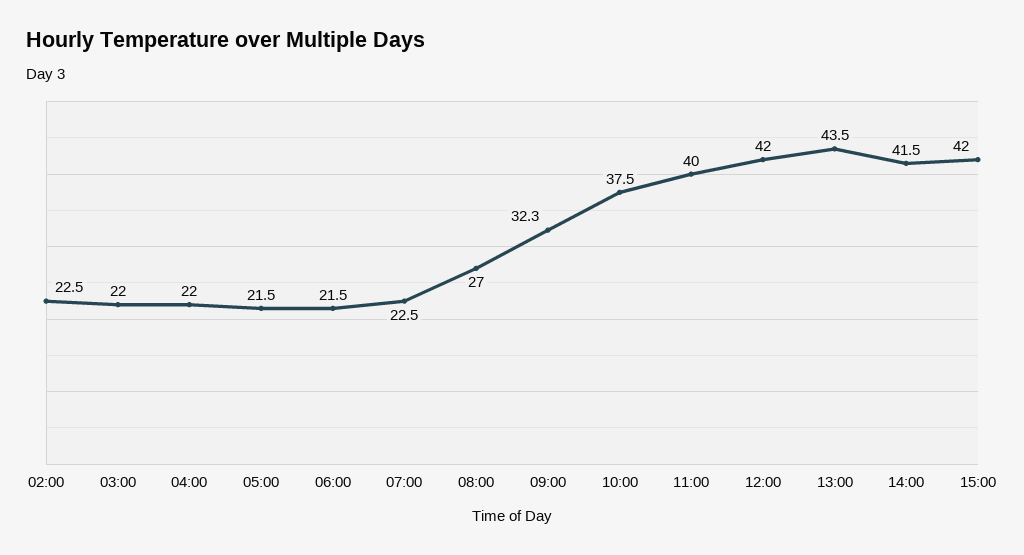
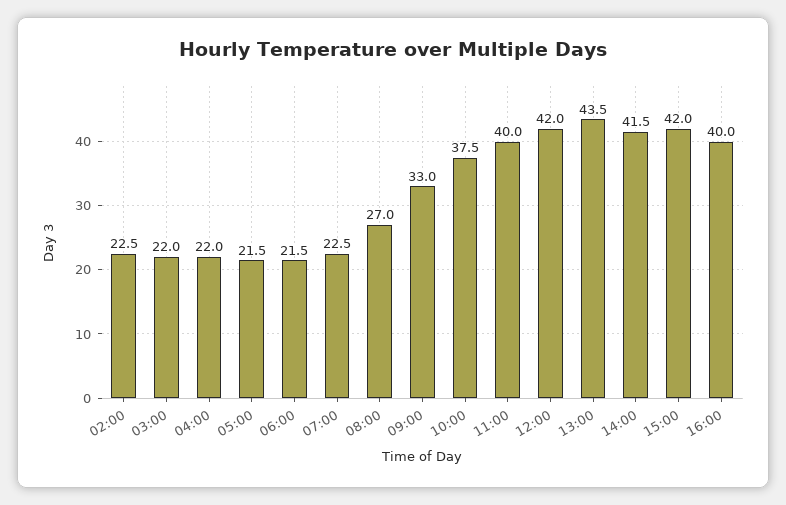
09:00: 32.3 -> 33
16:00: none -> 40

